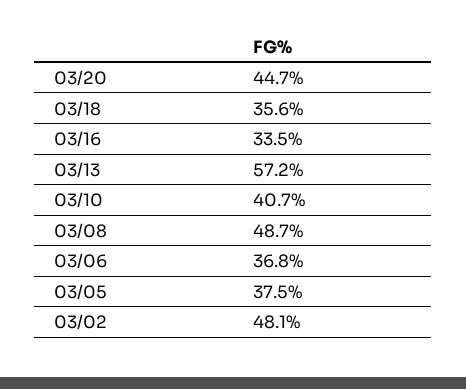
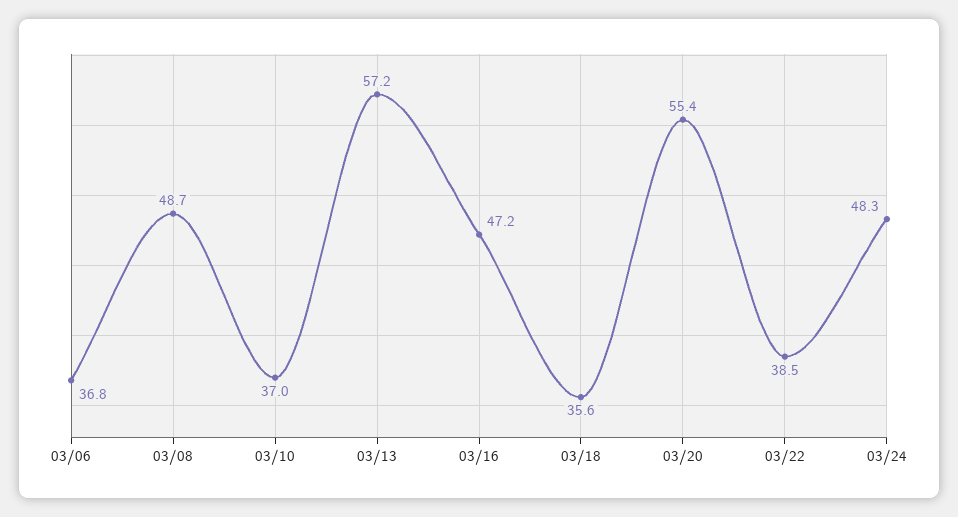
03/20: 44.7 -> 55.4
03/16: 33.5 -> 47.2
03/10: 40.7 -> 37
03/05: 37.5 -> none
03/02: 48.1 -> none
03/22: none -> 38.5
03/24: none -> 48.3

